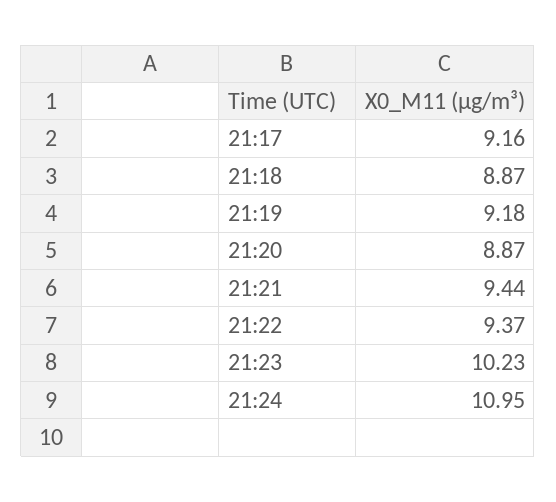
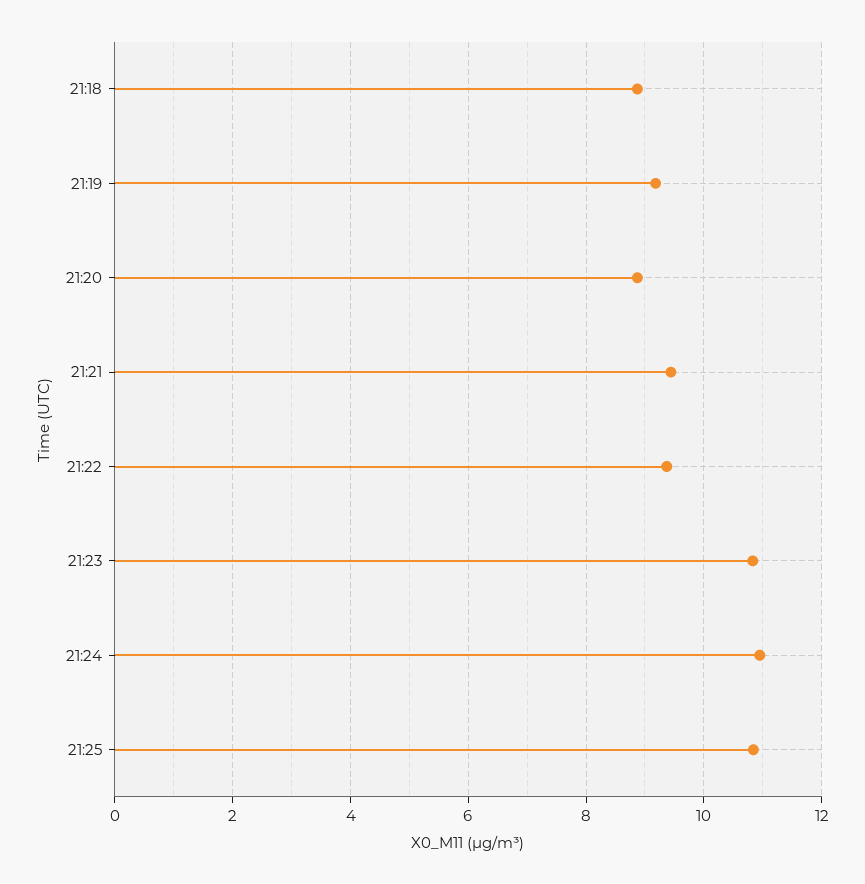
21:17: 9.16 -> none
21:23: 10.23 -> 10.8
21:25: none -> 10.8

